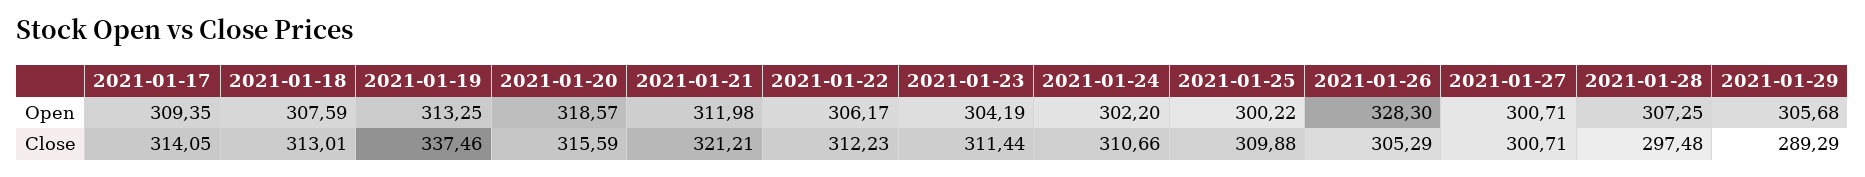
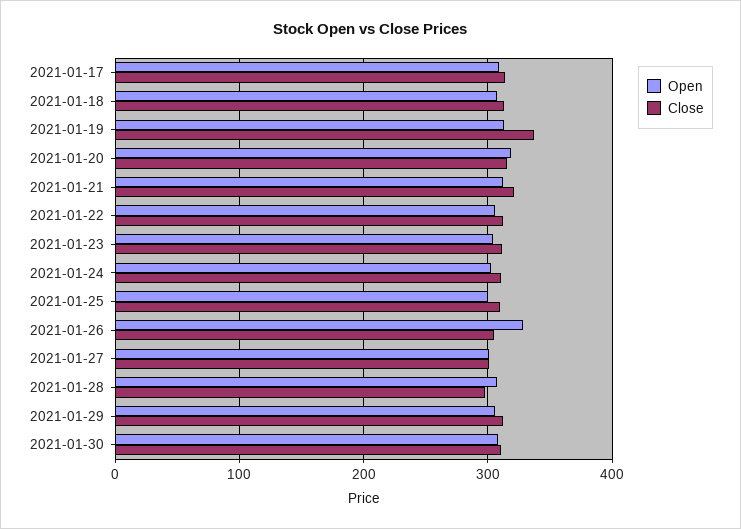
Close, 2021-01-29: 289.29 -> 310
Open, 2021-01-30: none -> 310
Close, 2021-01-30: none -> 310

